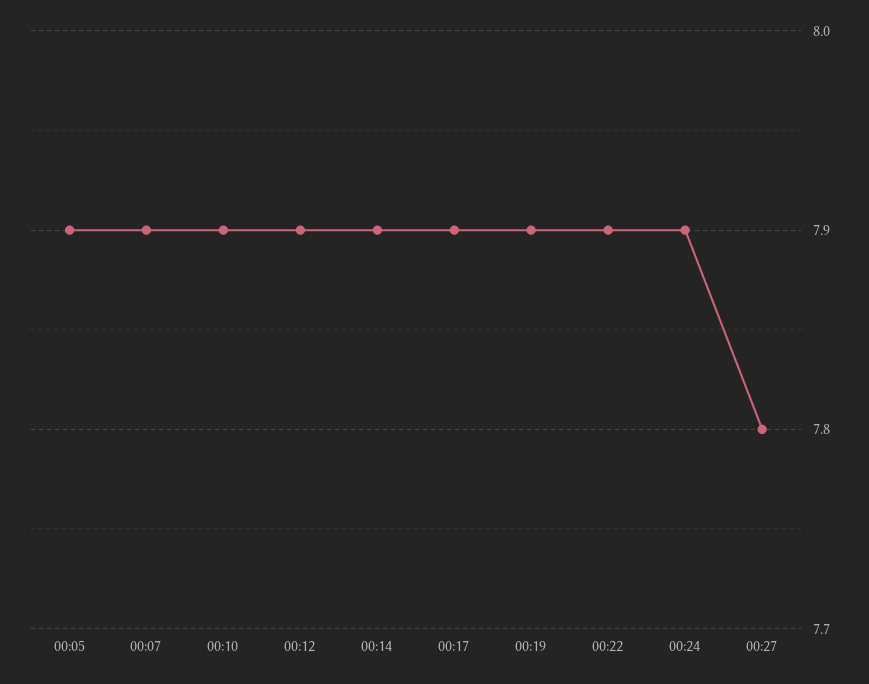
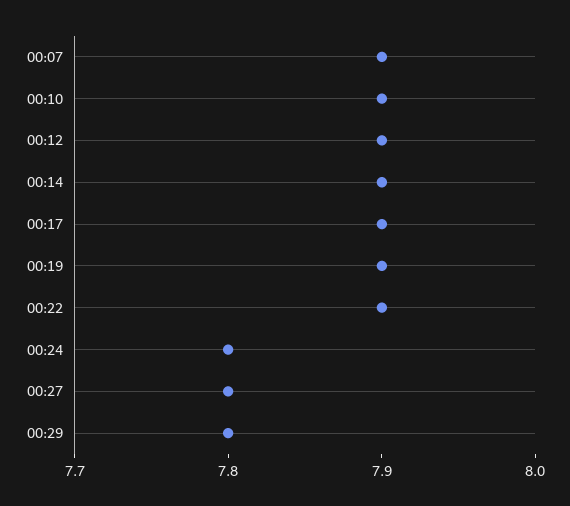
00:05: 7.9 -> none
00:24: 7.9 -> 7.8
00:29: none -> 7.8

